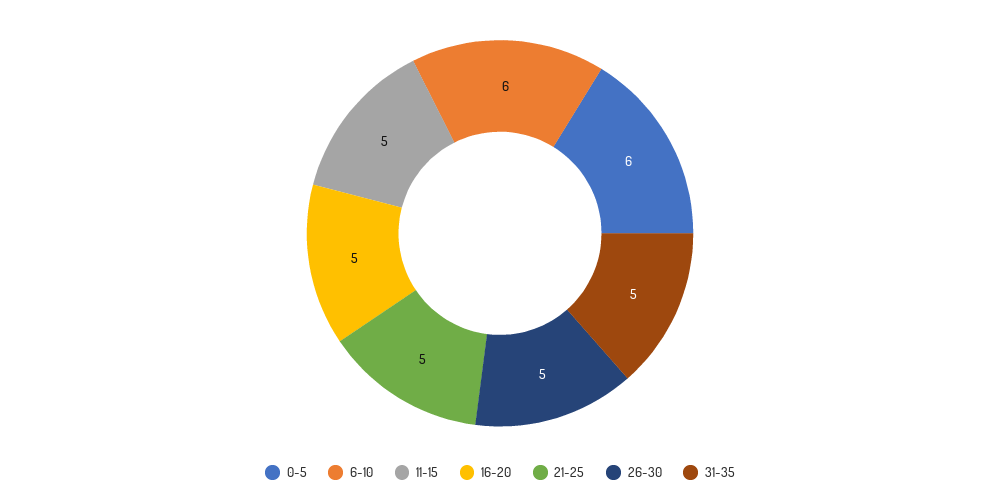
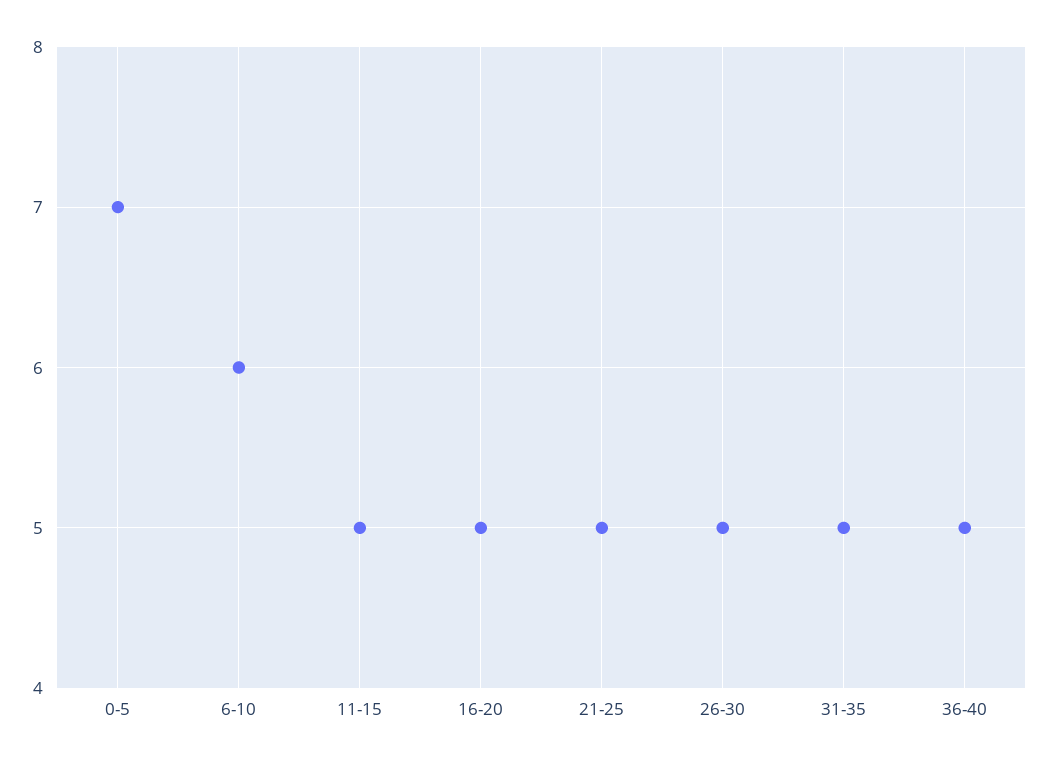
0-5: 6 -> 7
36-40: none -> 5

